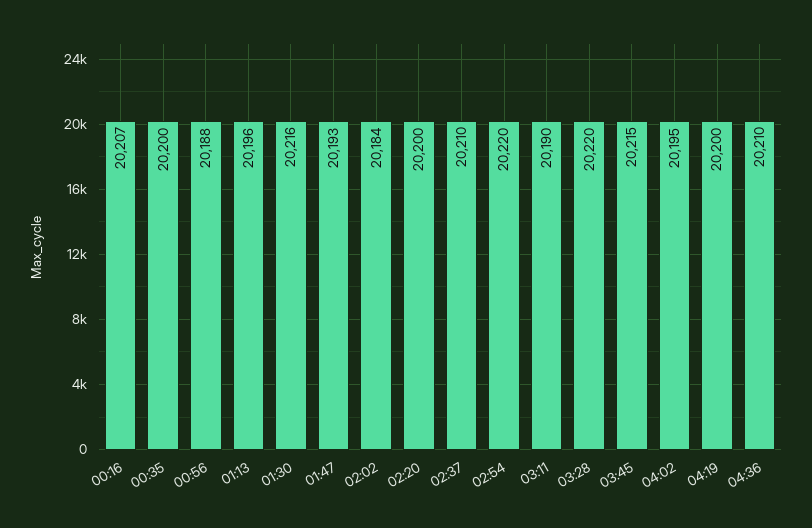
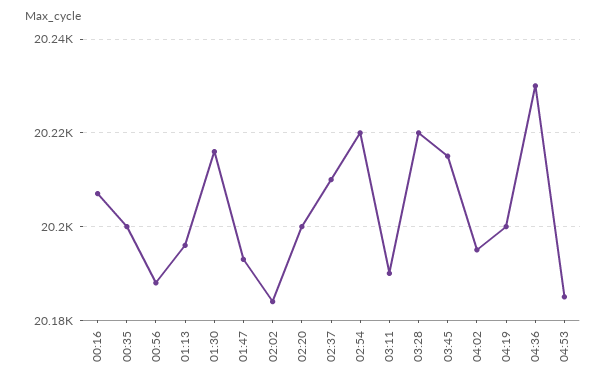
04:36: 20210 -> 20230
04:53: none -> 20185

